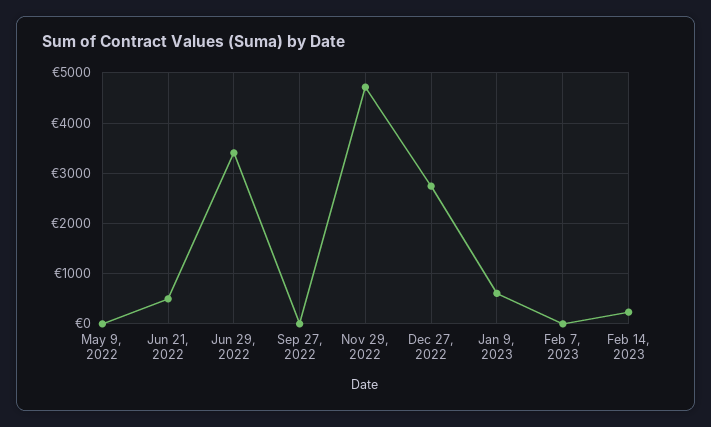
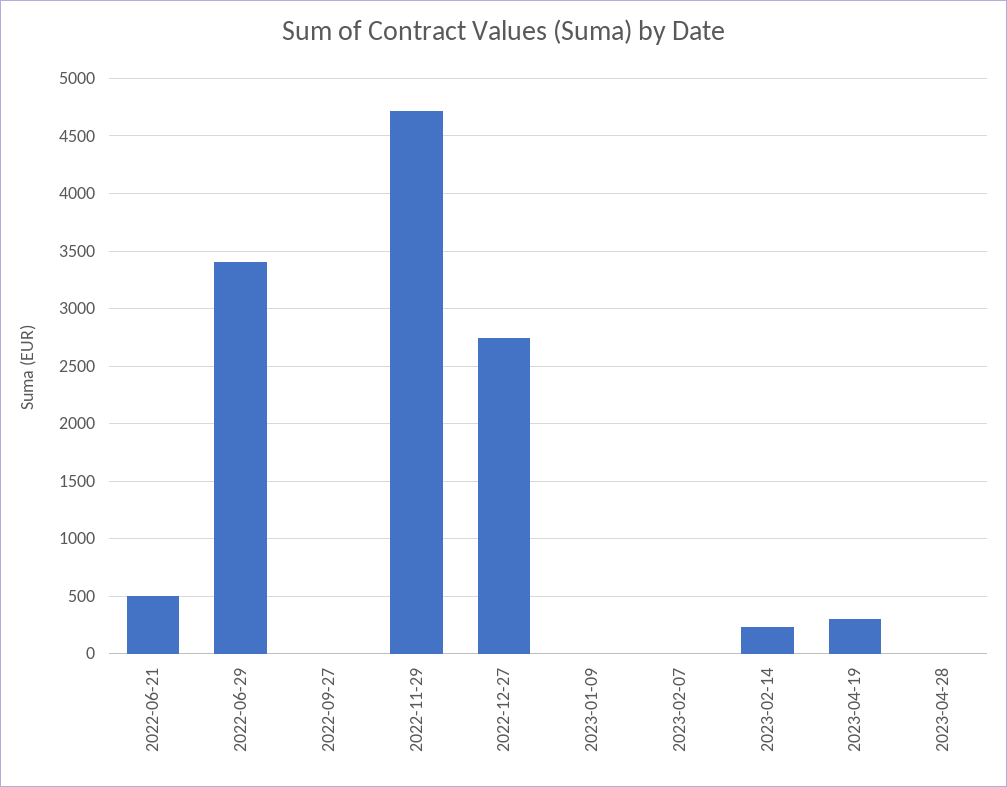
May 9, 2022: 0 -> none
Jan 9, 2023: 600 -> 0
2023-04-19: none -> 300
2023-04-28: none -> 0

